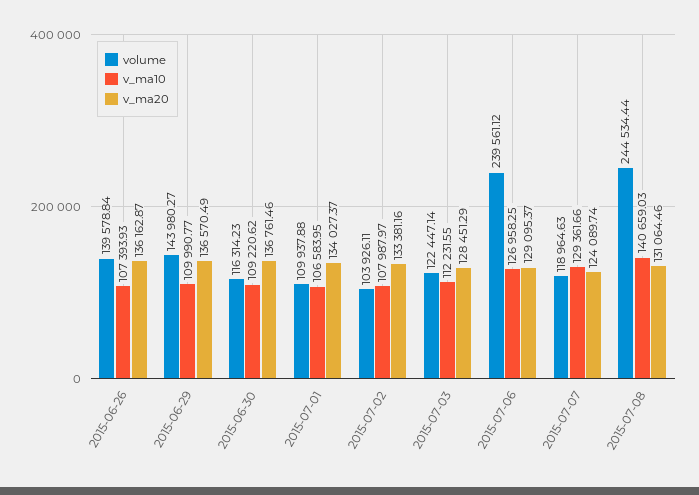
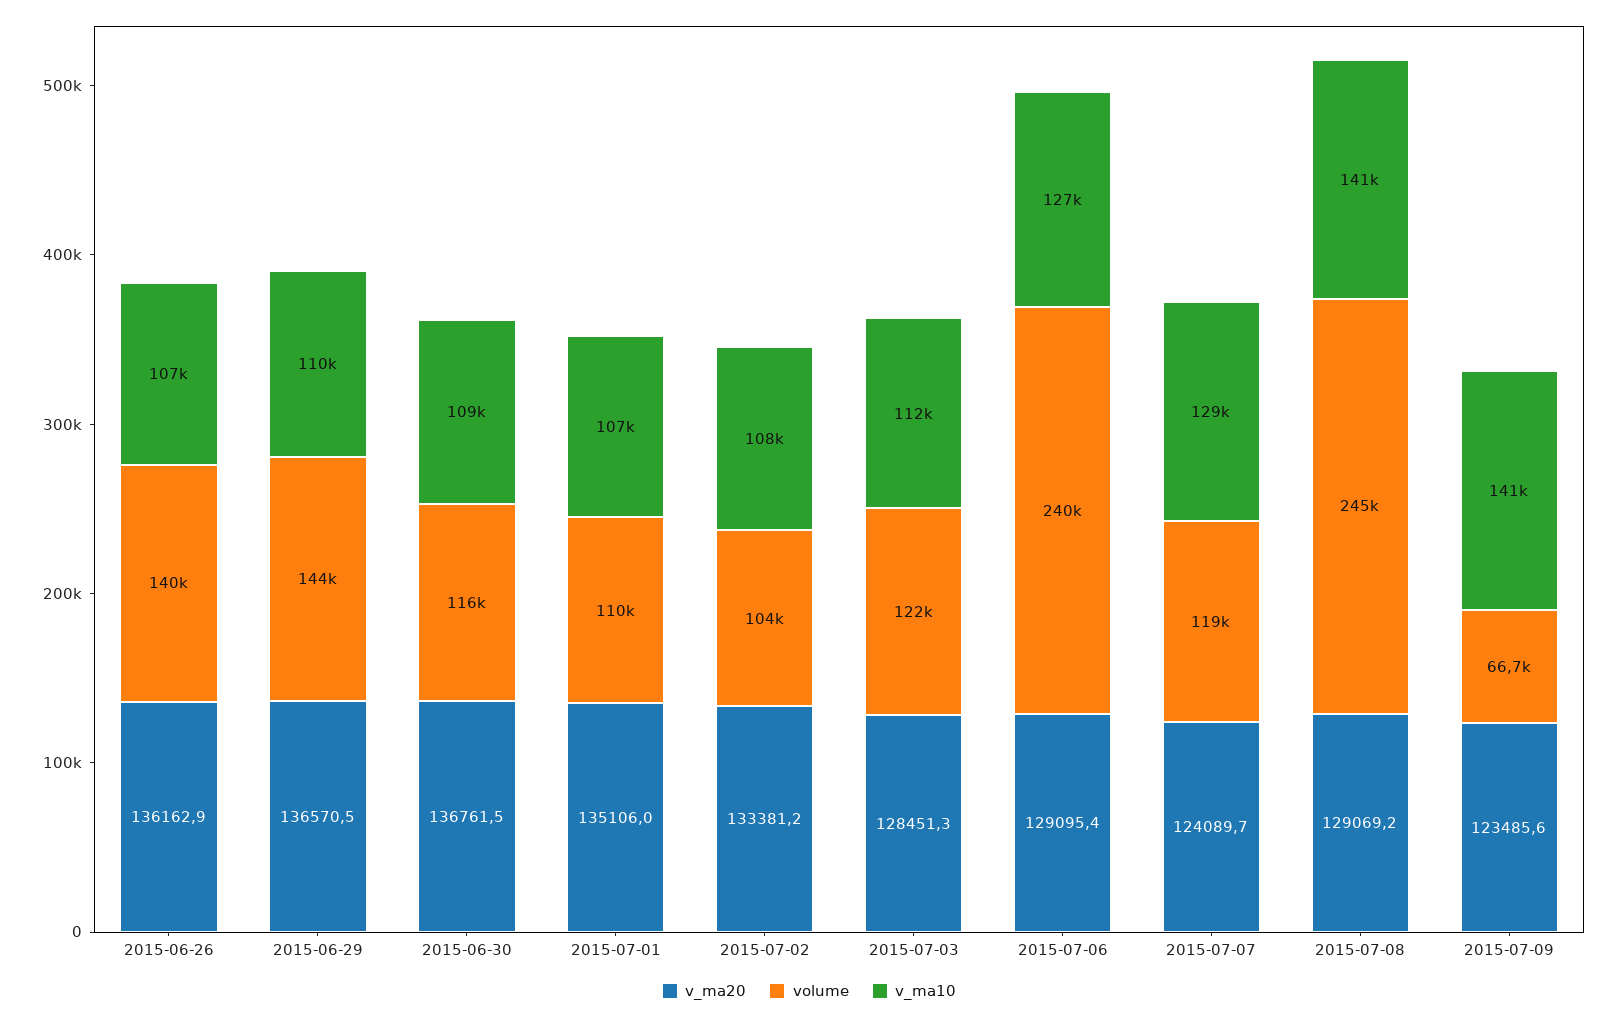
v_ma20, 2015-07-01: 134027.37 -> 135106
v_ma20, 2015-07-08: 131064.46 -> 129069.2
v_ma20, 2015-07-09: none -> 123485.6
volume, 2015-07-09: none -> 66700
v_ma10, 2015-07-09: none -> 141000

